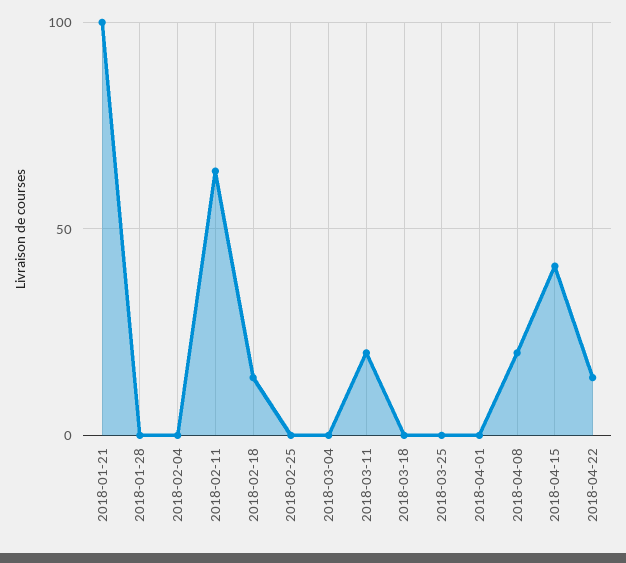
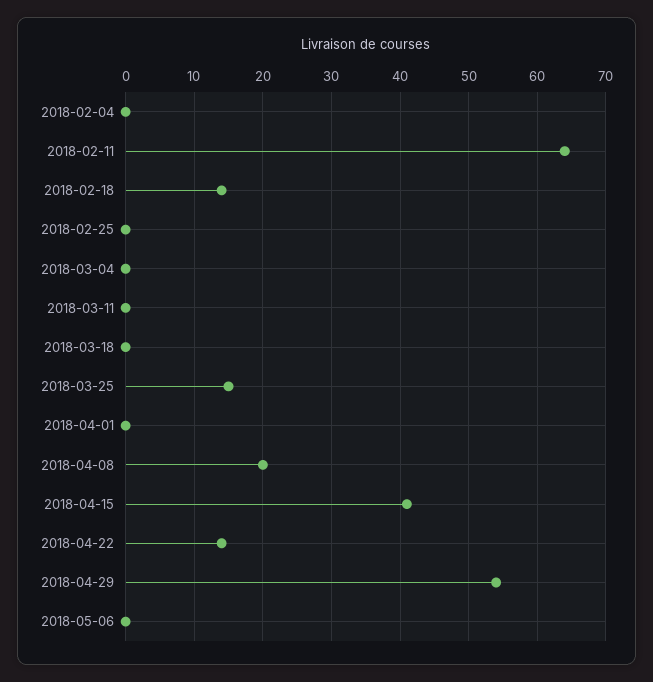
2018-01-21: 100 -> none
2018-01-28: 0 -> none
2018-03-11: 20 -> 0
2018-03-25: 0 -> 15
2018-04-29: none -> 54
2018-05-06: none -> 0

